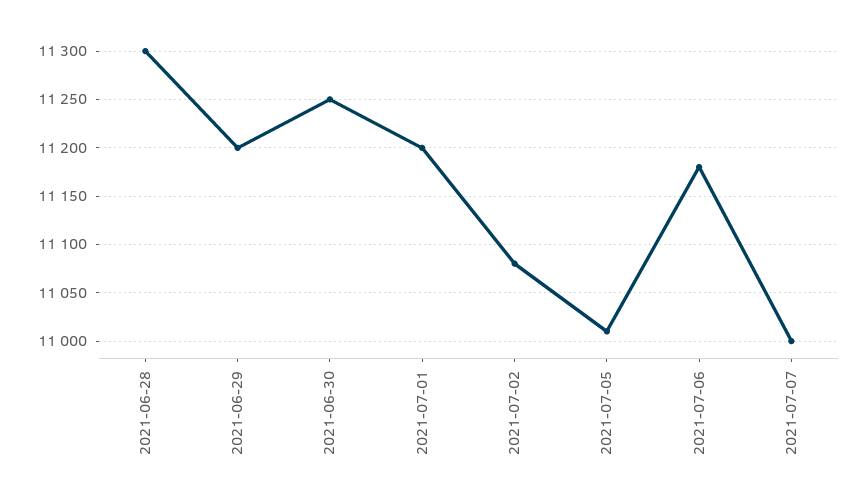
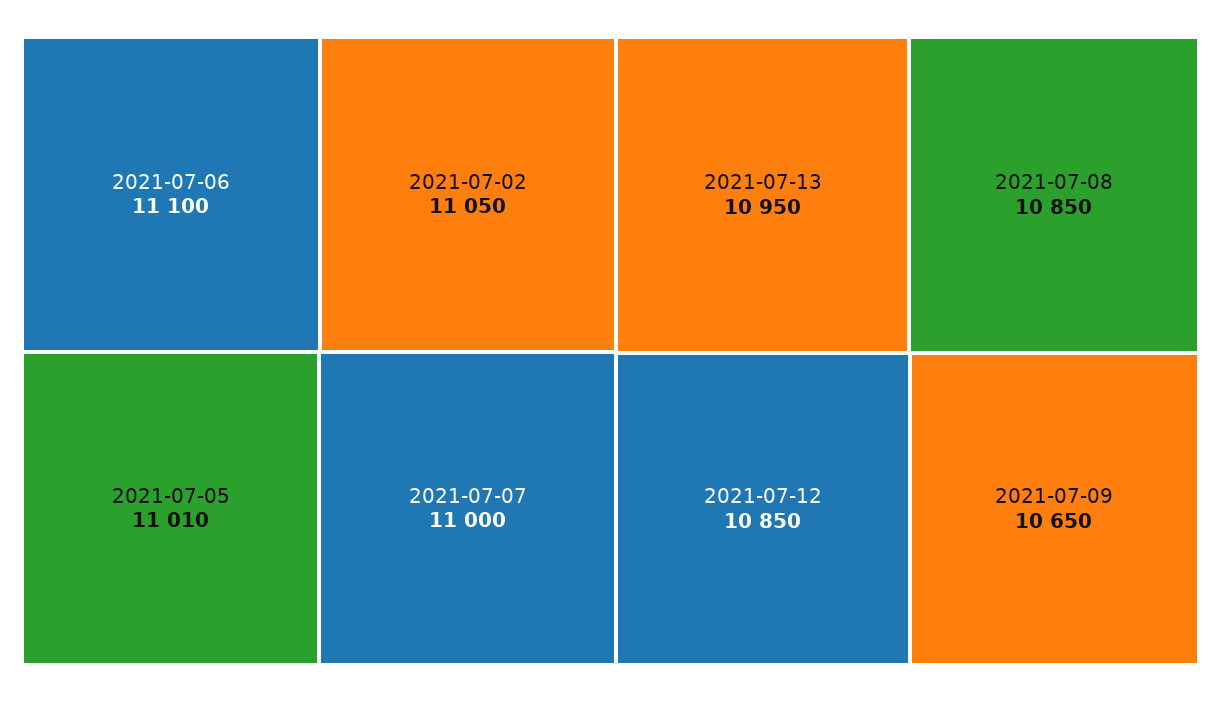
2021-06-28: 11300 -> none
2021-06-29: 11200 -> none
2021-06-30: 11250 -> none
2021-07-01: 11200 -> none
2021-07-02: 11080 -> 11050
2021-07-06: 11180 -> 11100
2021-07-13: none -> 10950
2021-07-08: none -> 10850
2021-07-12: none -> 10850
2021-07-09: none -> 10650

